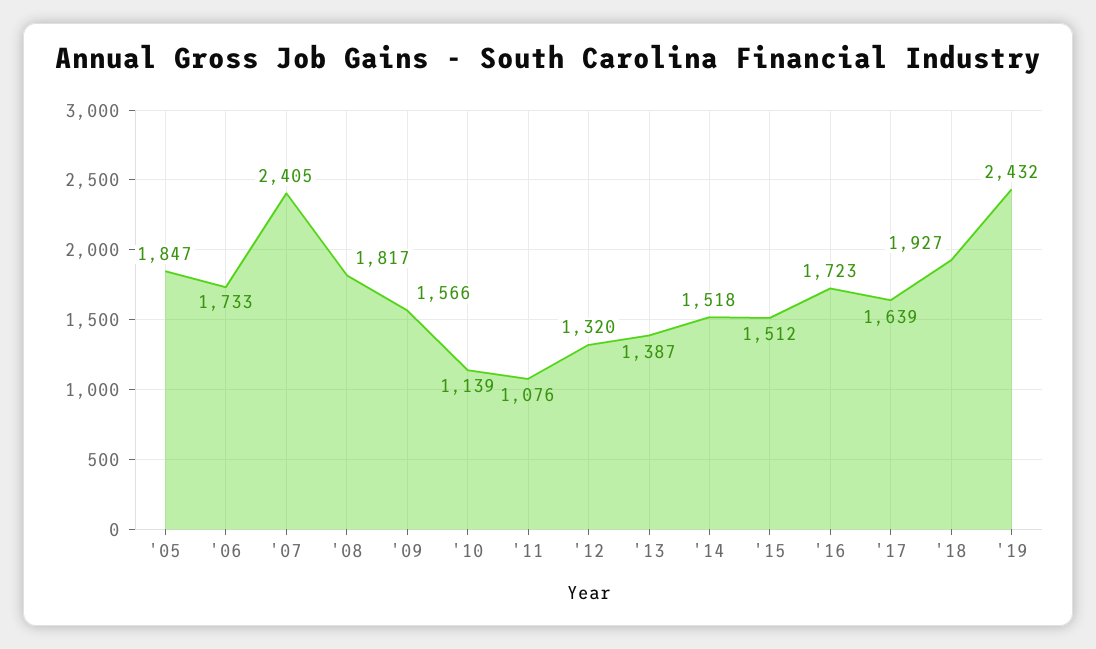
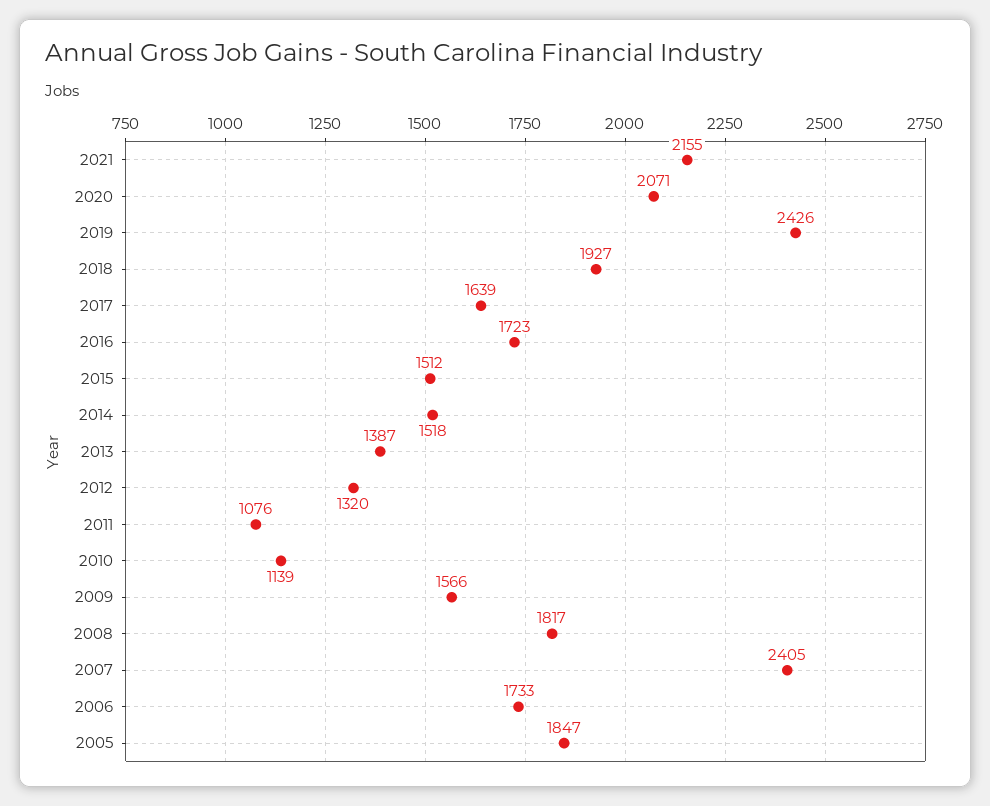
'19: 2432 -> 2426
2021: none -> 2155
2020: none -> 2071

